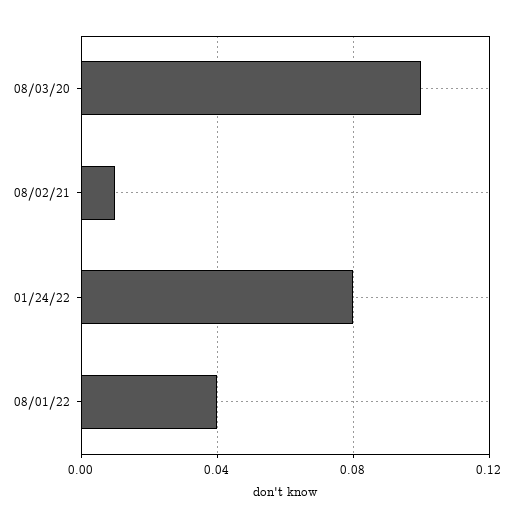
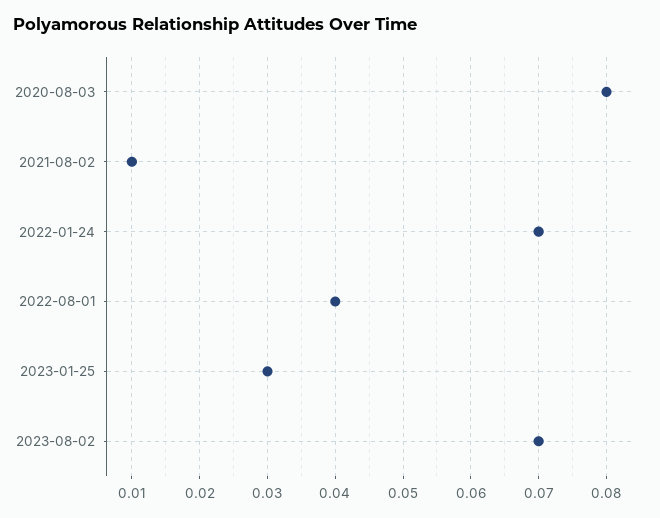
08/03/20: 0.1 -> 0.08
01/24/22: 0.08 -> 0.07
2023-01-25: none -> 0.03
2023-08-02: none -> 0.07

